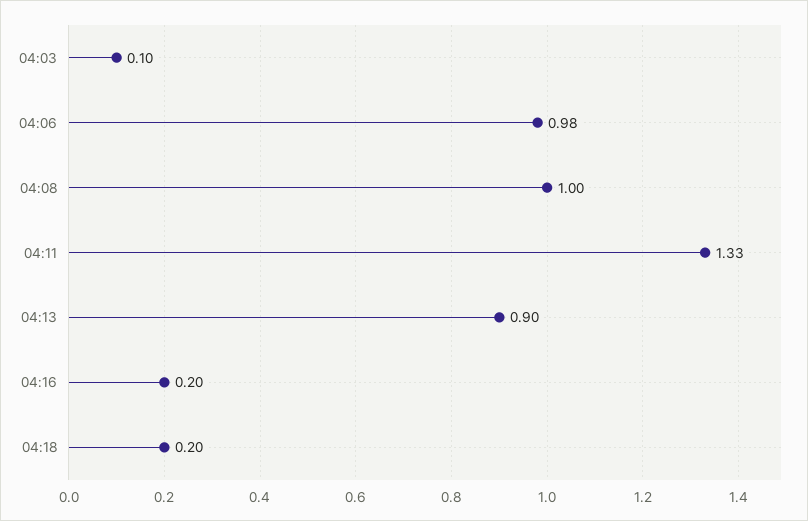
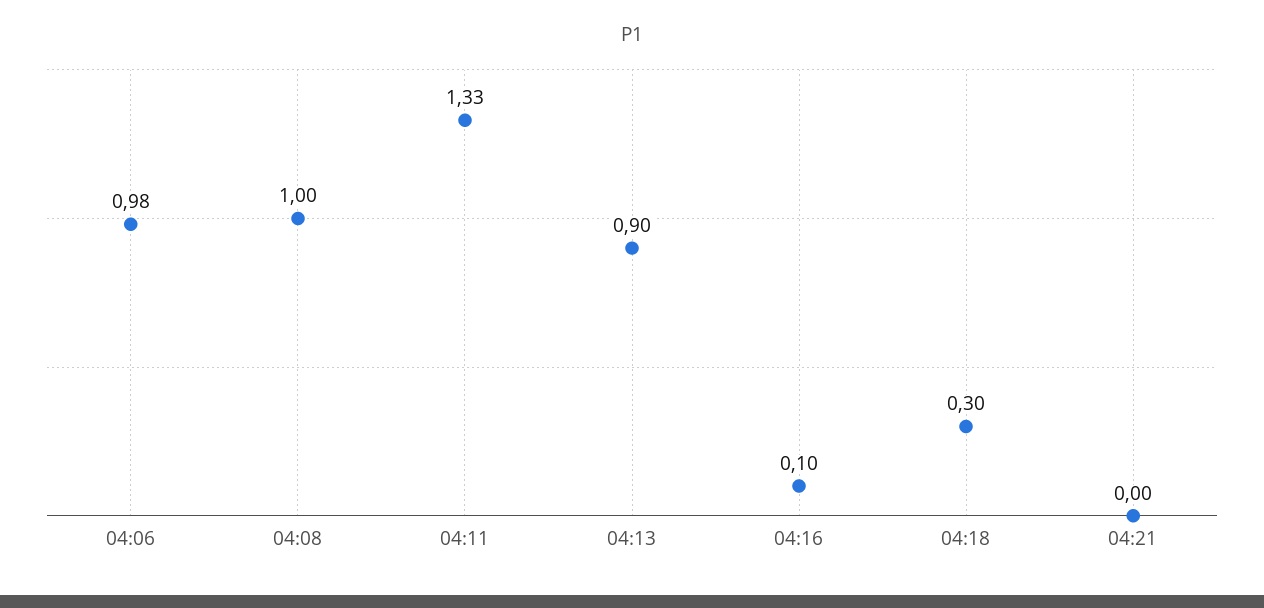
04:03: 0.1 -> none
04:16: 0.2 -> 0.1
04:18: 0.2 -> 0.3
04:21: none -> 0

